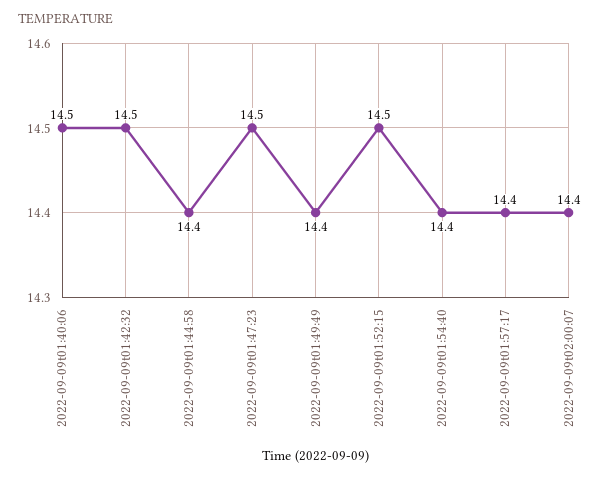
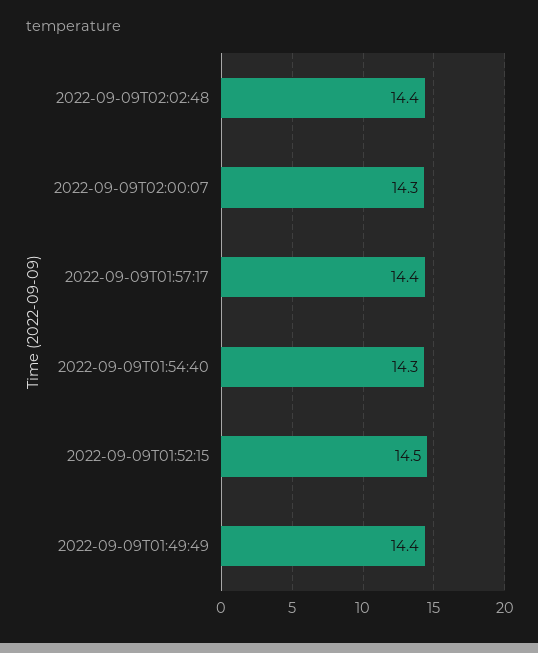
2022-09-09t01:40:06: 14.5 -> none
2022-09-09t01:42:32: 14.5 -> none
2022-09-09t01:44:58: 14.4 -> none
2022-09-09t01:47:23: 14.5 -> none
2022-09-09t01:54:40: 14.4 -> 14.3
2022-09-09t02:00:07: 14.4 -> 14.3
2022-09-09T02:02:48: none -> 14.4

